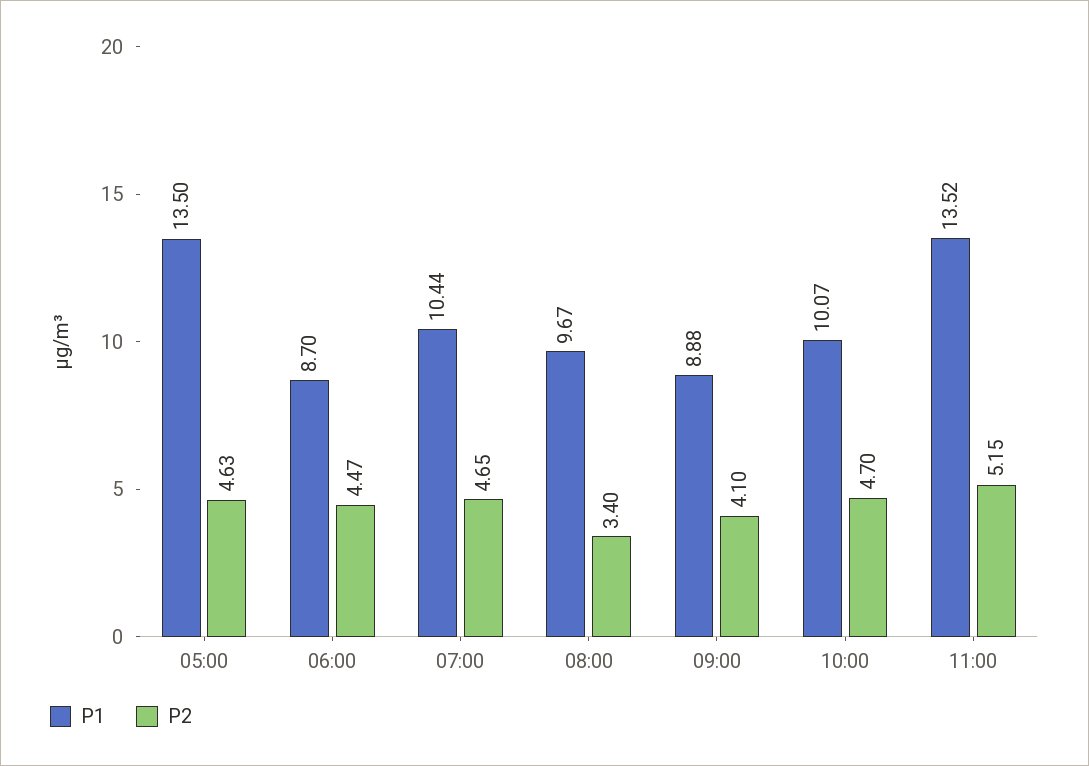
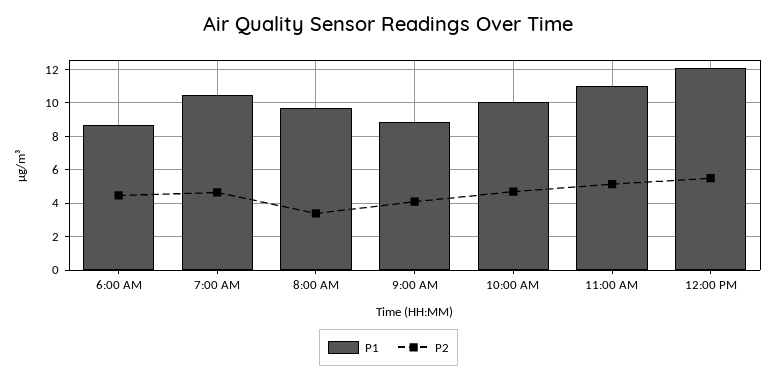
P1, 05:00: 13.5 -> none
P2, 05:00: 4.63 -> none
P1, 11:00: 13.52 -> 11
P1, 12:00 PM: none -> 12
P2, 12:00 PM: none -> 5.5

